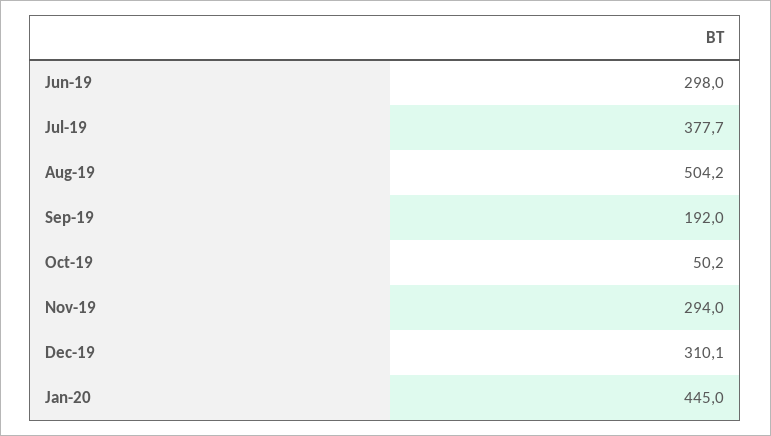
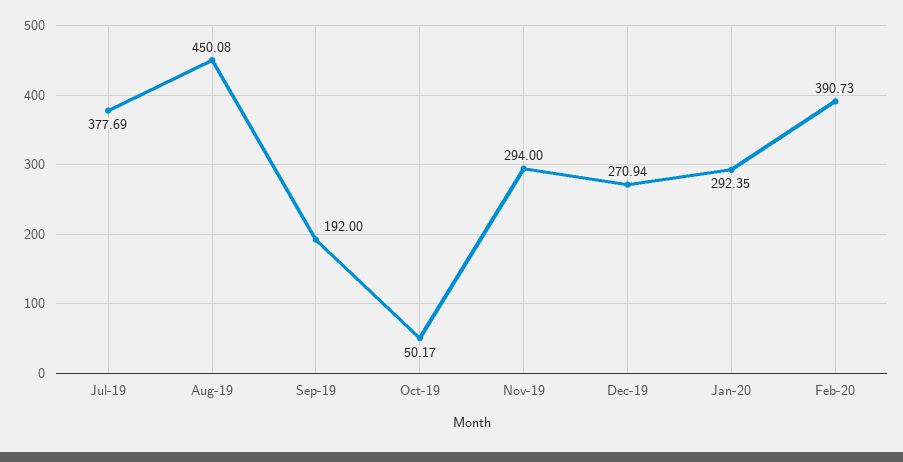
Jun-19: 298 -> none
Aug-19: 504.2 -> 450.08
Dec-19: 310.1 -> 270.94
Jan-20: 445 -> 292.35
Feb-20: none -> 390.73

